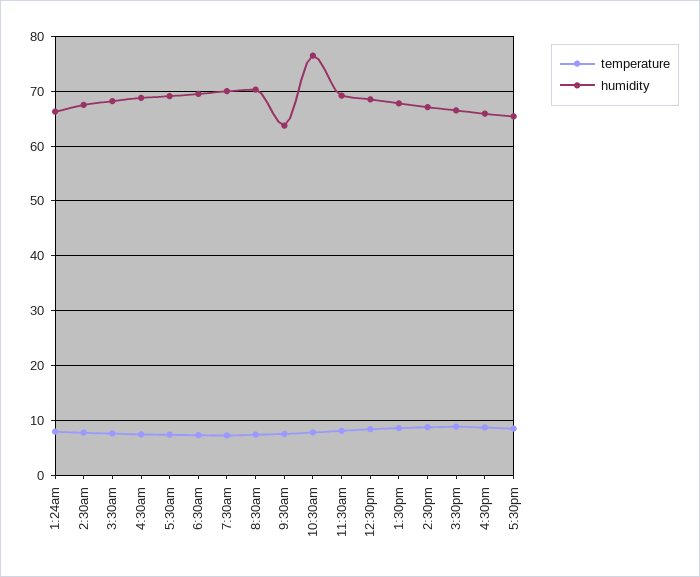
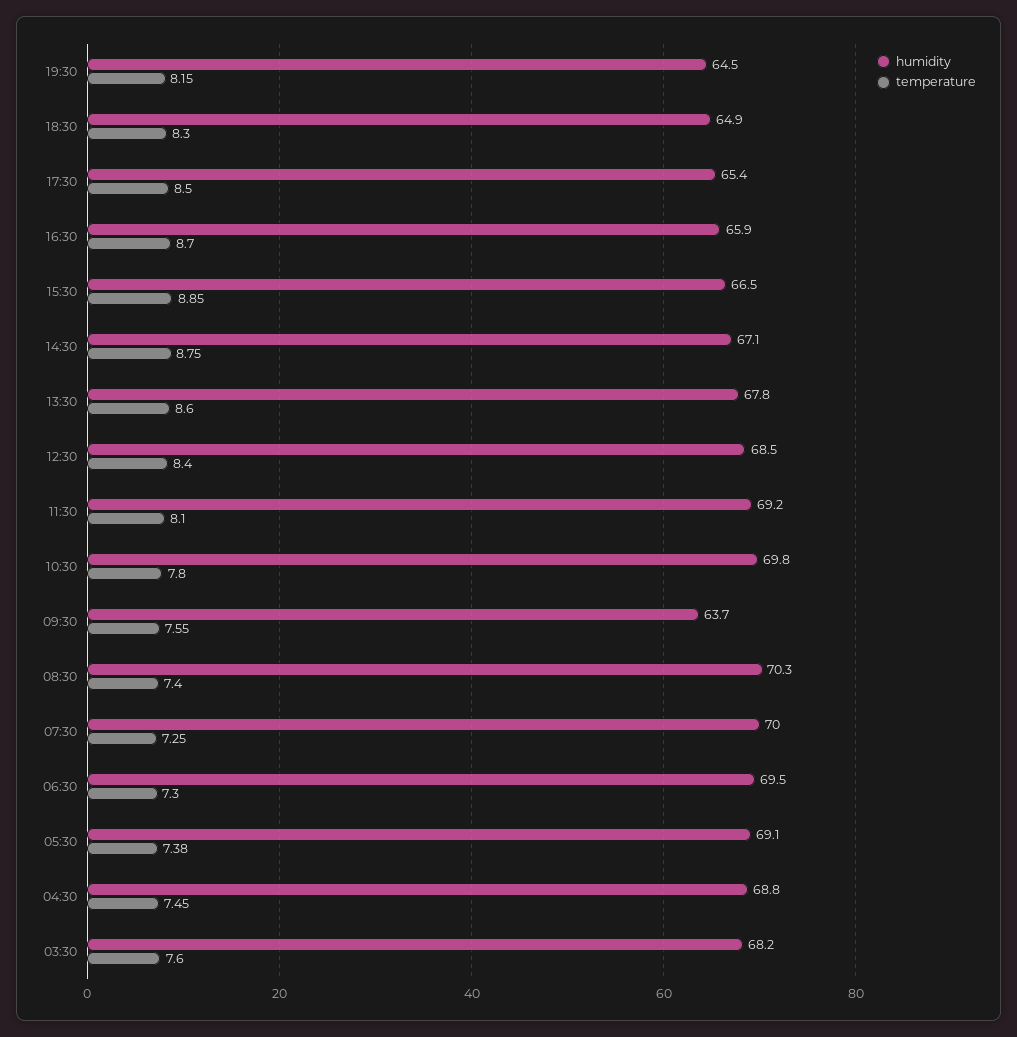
temperature, 1:24am: 8 -> none
humidity, 1:24am: 66 -> none
temperature, 2:30am: 8 -> none
humidity, 2:30am: 68 -> none
humidity, 10:30am: 76 -> 69.8
humidity, 19:30: none -> 64.5
temperature, 19:30: none -> 8.15
humidity, 18:30: none -> 64.9
temperature, 18:30: none -> 8.3

